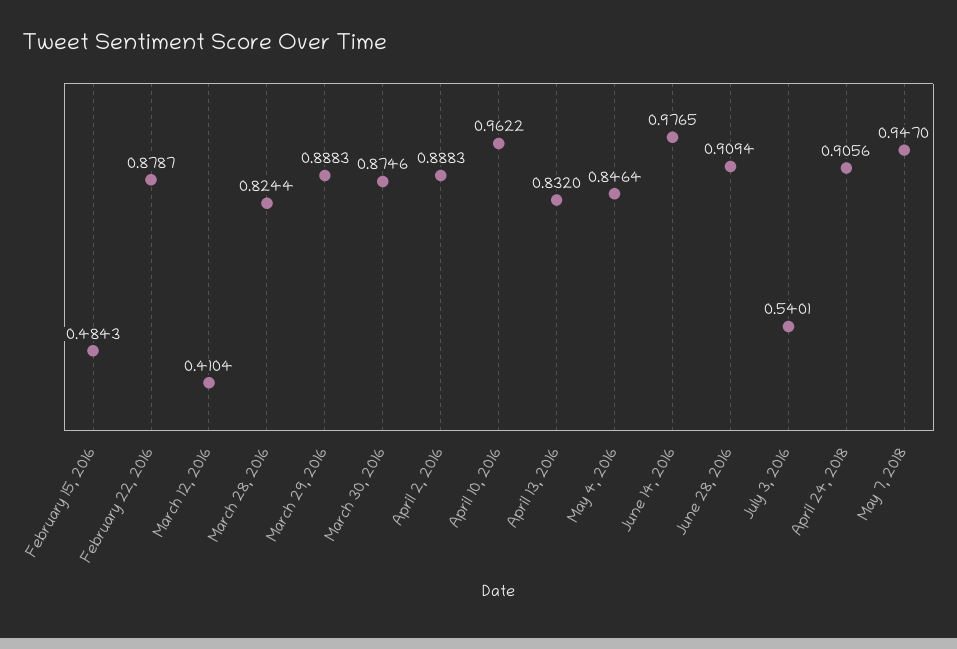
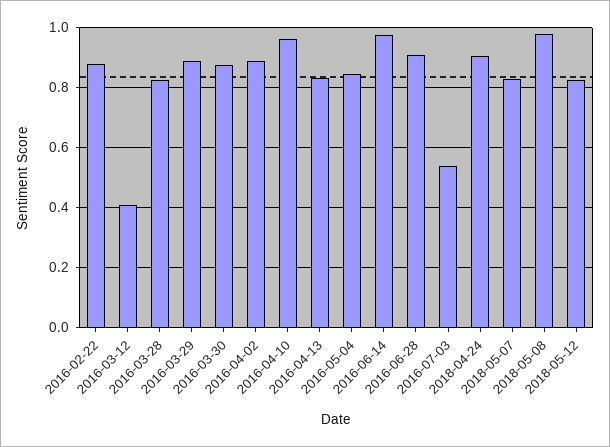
February 15, 2016: 0.4843 -> none
May 7, 2018: 0.947 -> 0.825
2018-05-08: none -> 0.975
2018-05-12: none -> 0.825

